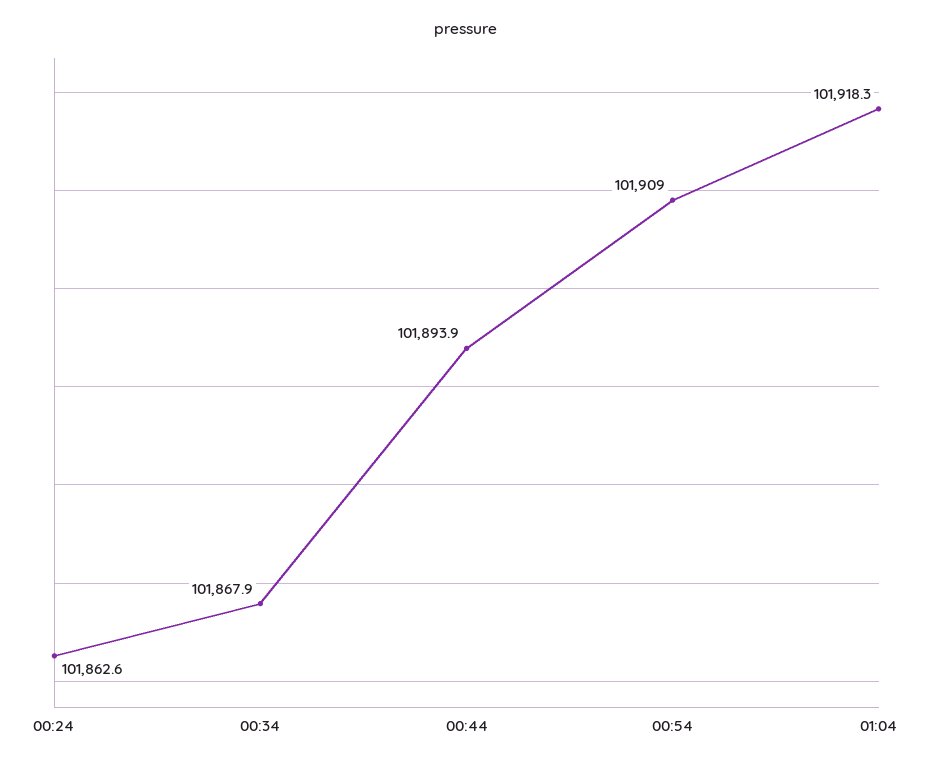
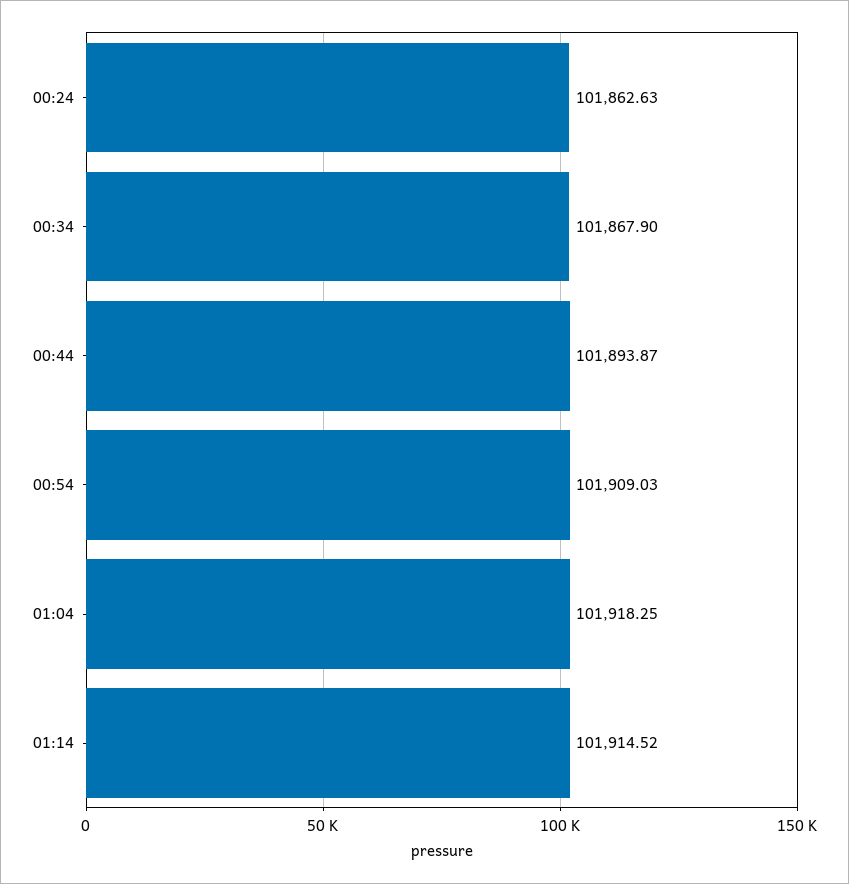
01:14: none -> 101914.52

